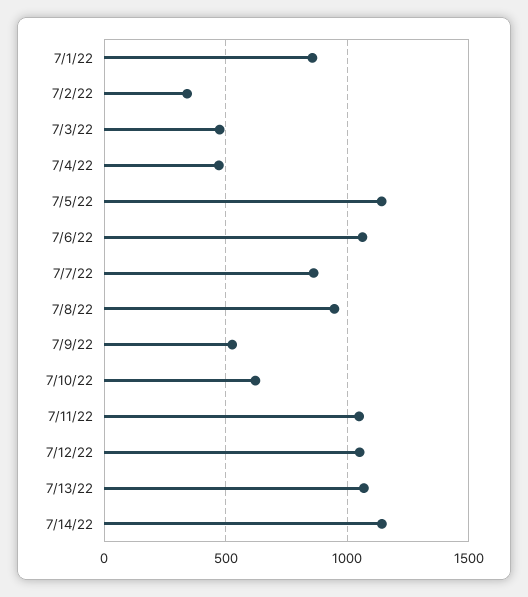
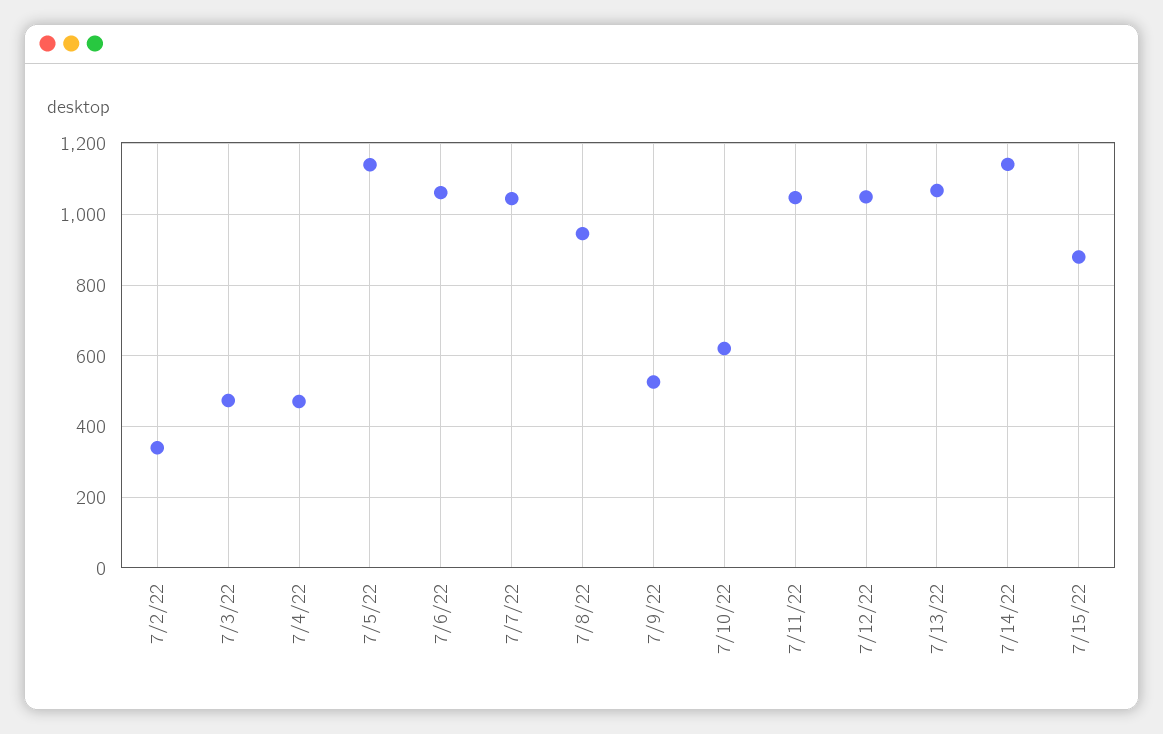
7/1/22: 850 -> none
7/7/22: 850 -> 1040
7/15/22: none -> 880

